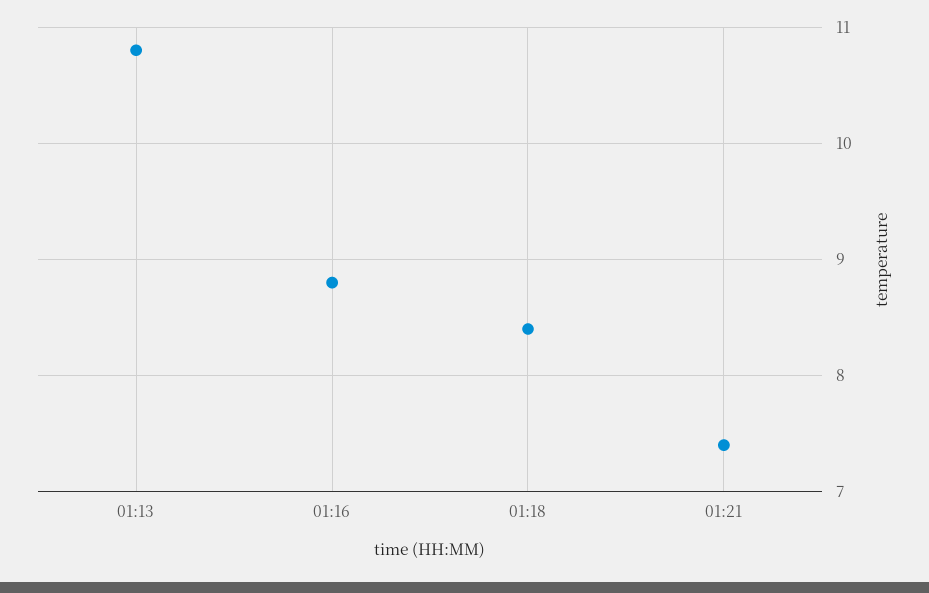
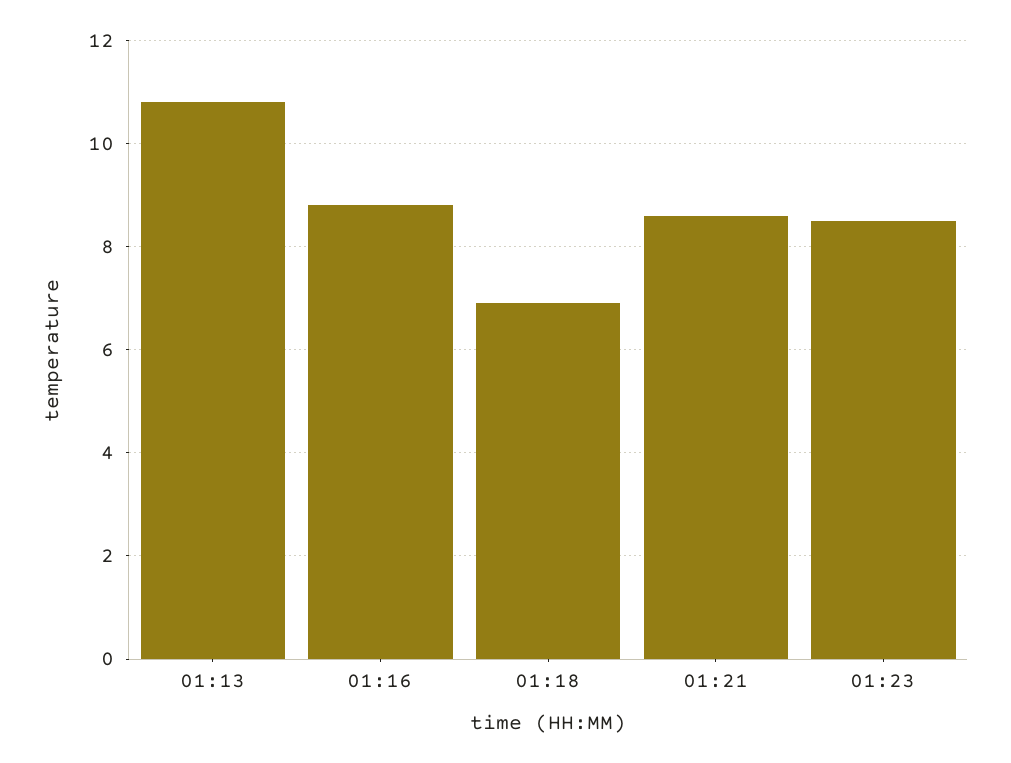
01:18: 8.4 -> 7
01:21: 7.4 -> 8.5
01:23: none -> 8.5

